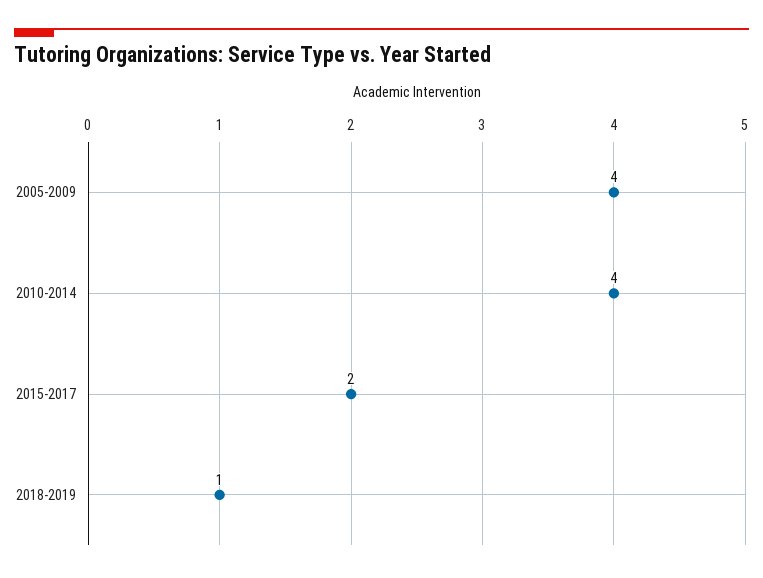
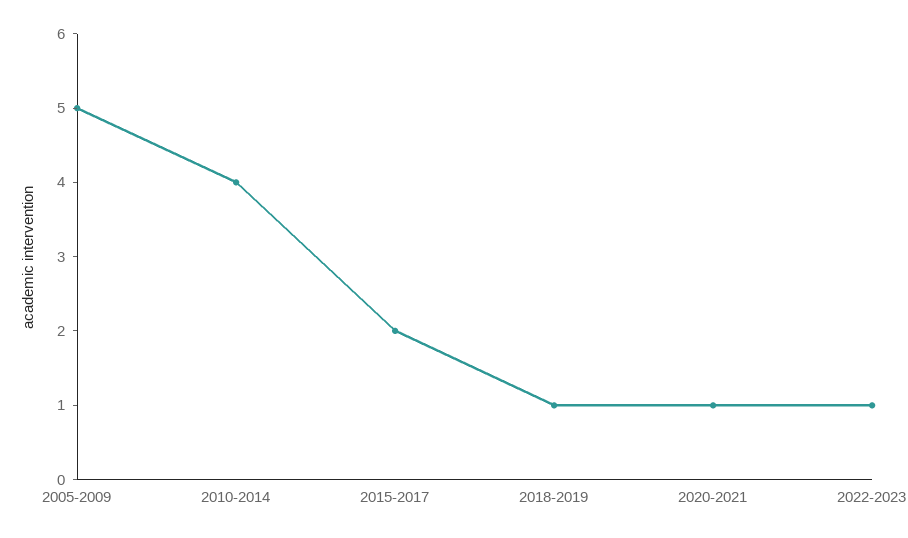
2005-2009: 4 -> 5
2020-2021: none -> 1
2022-2023: none -> 1

